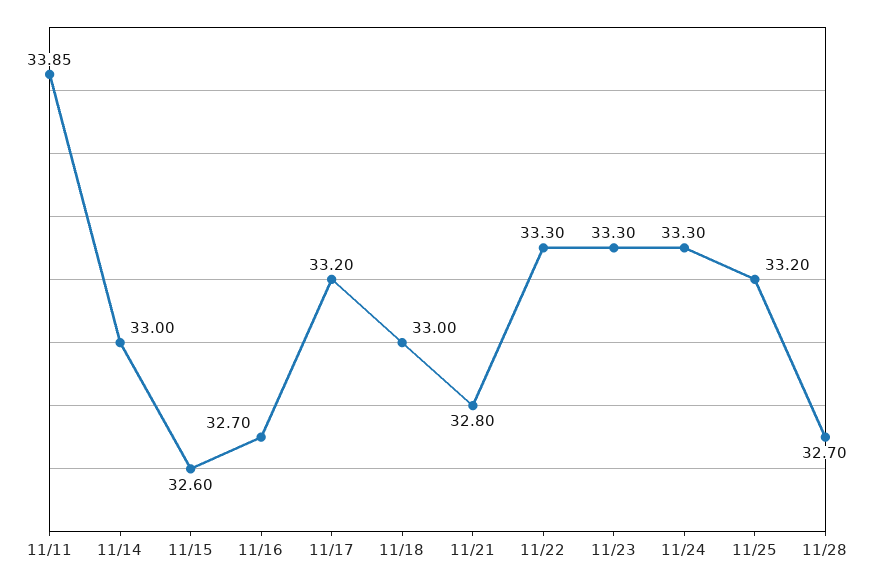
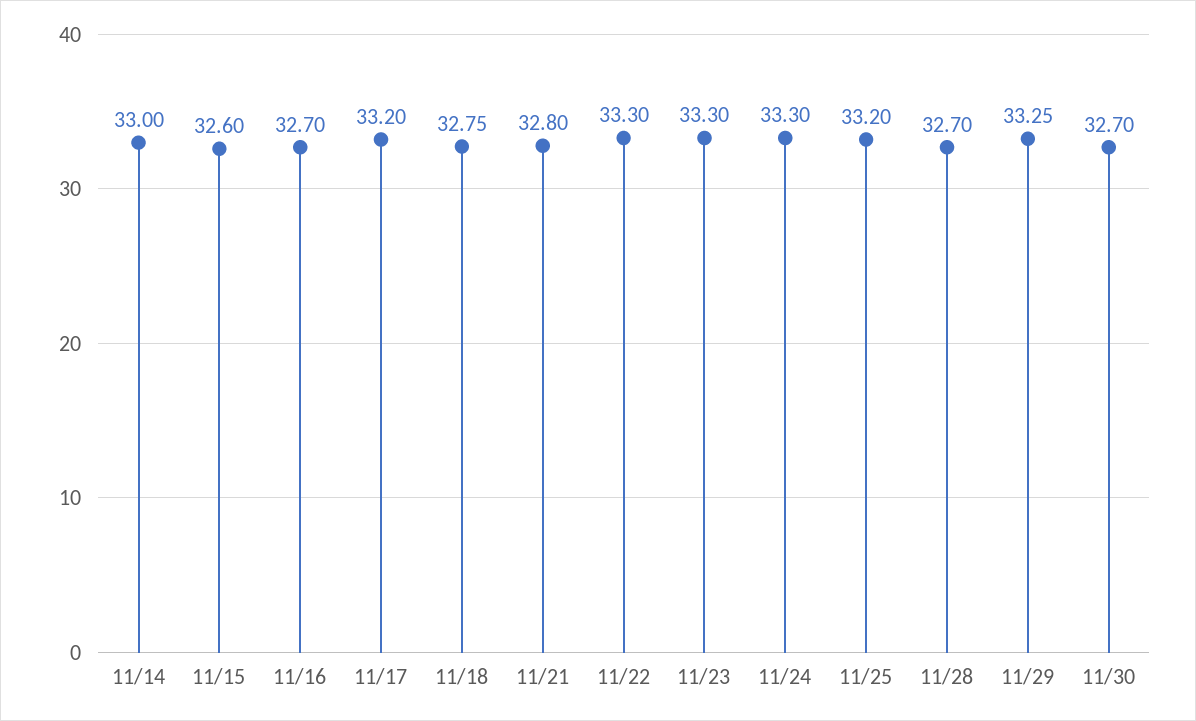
11/11: 33.85 -> none
11/18: 33 -> 32.75
11/29: none -> 33.25
11/30: none -> 32.7

